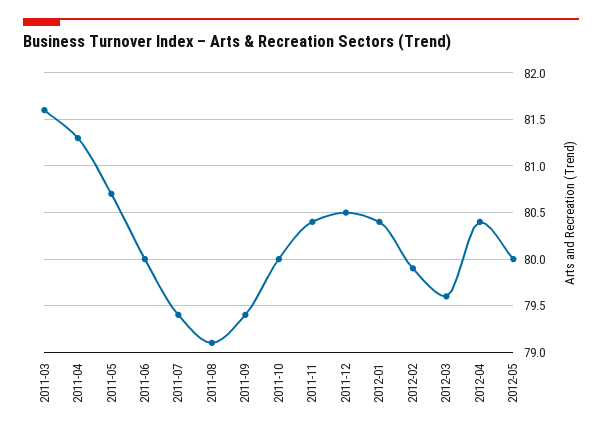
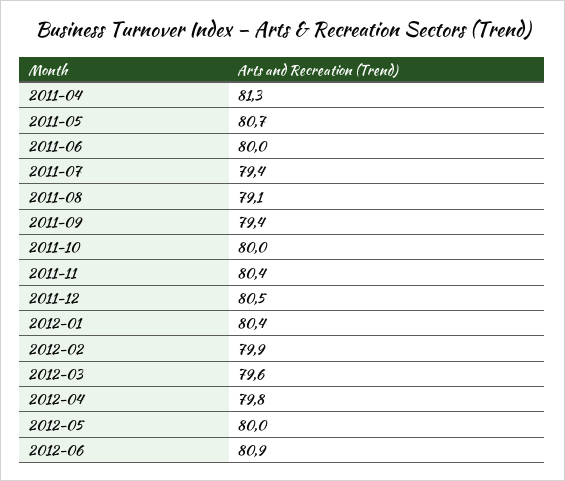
2011-03: 81.6 -> none
2012-04: 80.4 -> 79.8
2012-06: none -> 80.9

